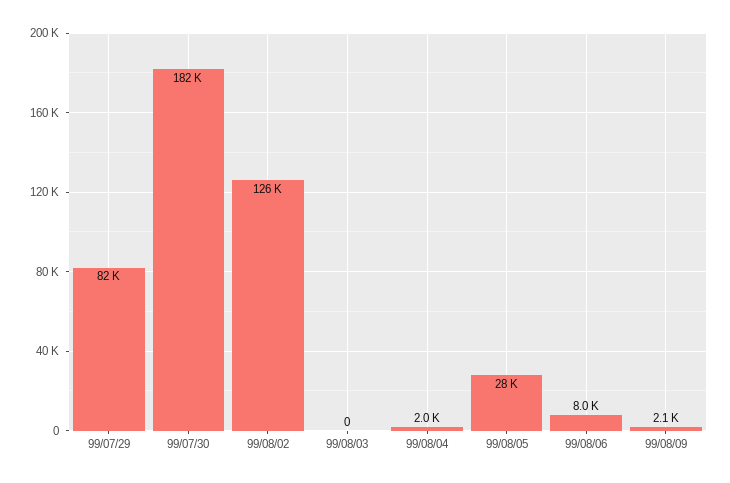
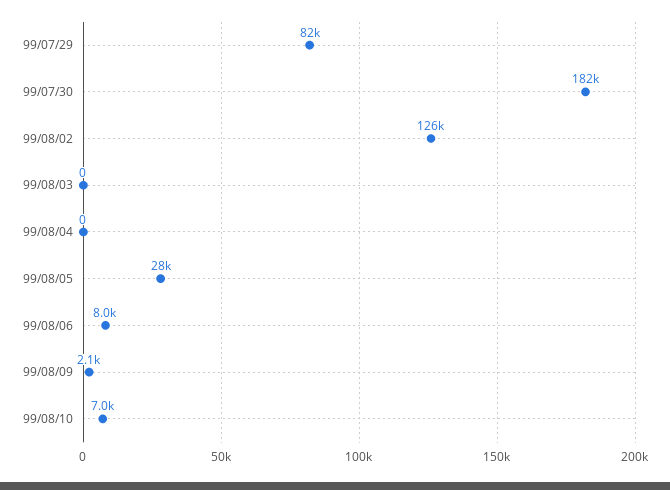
99/08/04: 2000 -> 0
99/08/10: none -> 7000

